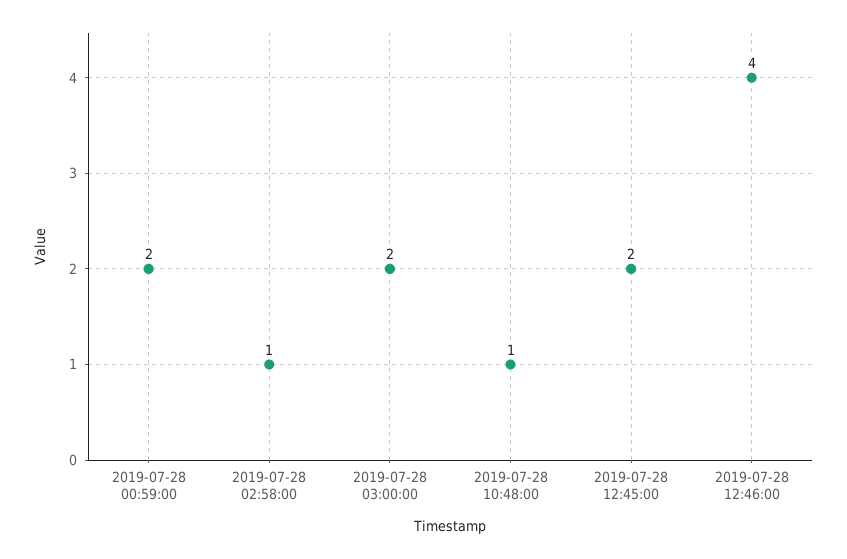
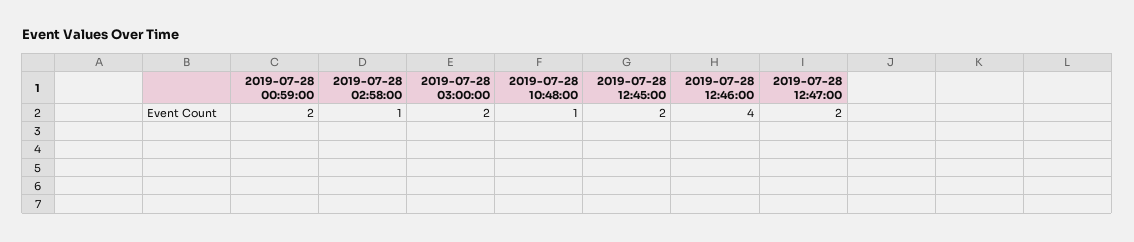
2019-07-28 12:47:00: none -> 2

